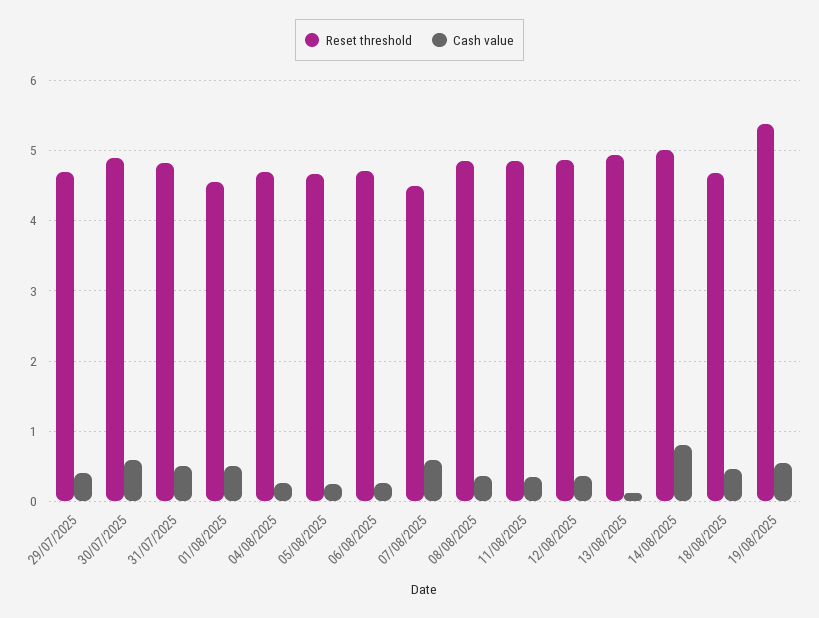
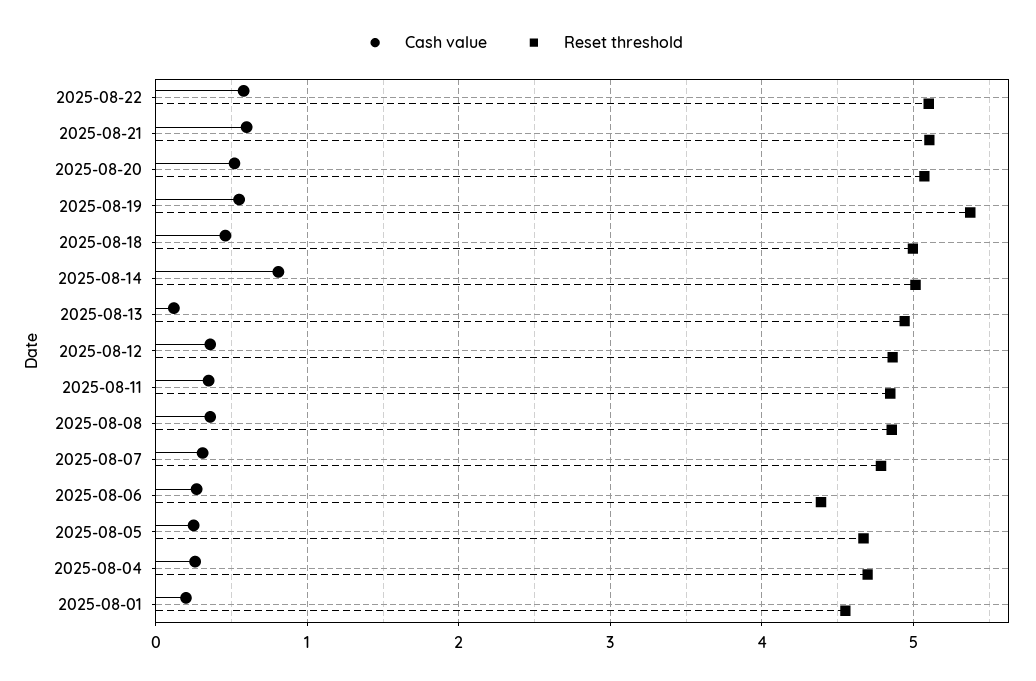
Reset threshold, 29/07/2025: 4.7 -> none
Cash value, 29/07/2025: 0.4 -> none
Reset threshold, 30/07/2025: 4.9 -> none
Cash value, 30/07/2025: 0.6 -> none
Reset threshold, 31/07/2025: 4.8 -> none
Cash value, 31/07/2025: 0.5 -> none
Cash value, 01/08/2025: 0.5 -> 0.2
Reset threshold, 06/08/2025: 4.7 -> 4.4
Reset threshold, 07/08/2025: 4.5 -> 4.8
Cash value, 07/08/2025: 0.6 -> 0.3
Reset threshold, 18/08/2025: 4.7 -> 5
Cash value, 2025-08-22: none -> 0.6
Reset threshold, 2025-08-22: none -> 5.1
Cash value, 2025-08-21: none -> 0.6
Reset threshold, 2025-08-21: none -> 5.1
Cash value, 2025-08-20: none -> 0.5
Reset threshold, 2025-08-20: none -> 5.1

